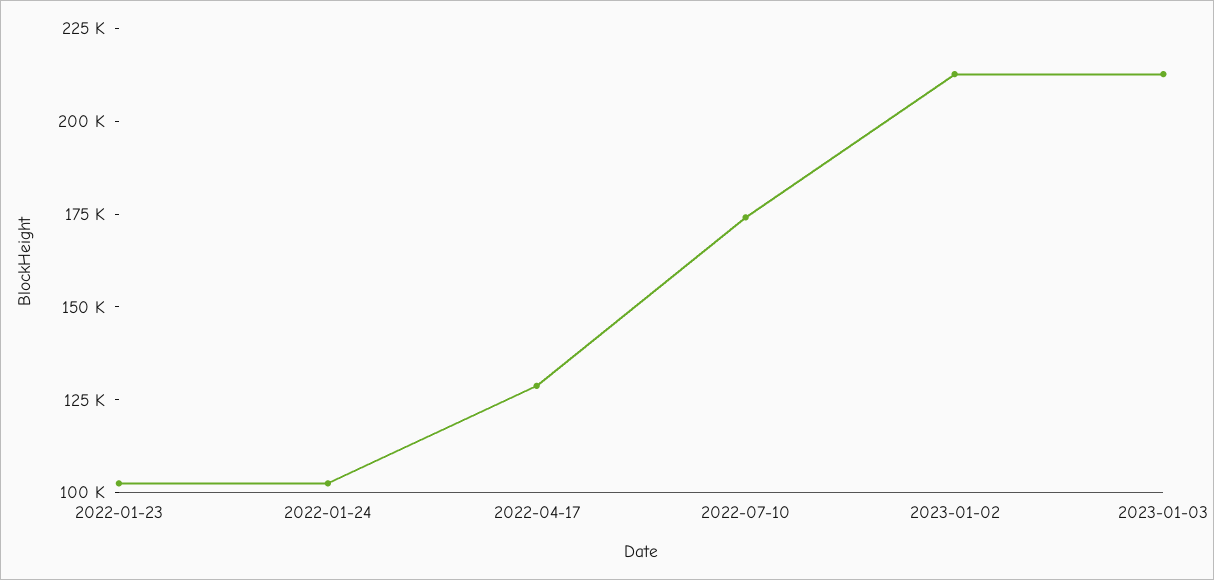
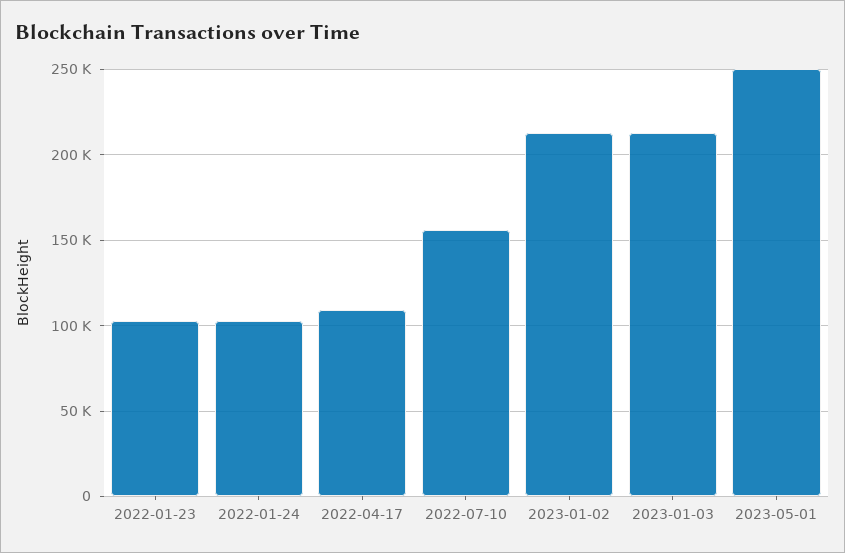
2022-04-17: 130000 -> 110000
2022-07-10: 175000 -> 155000
2023-05-01: none -> 250000

